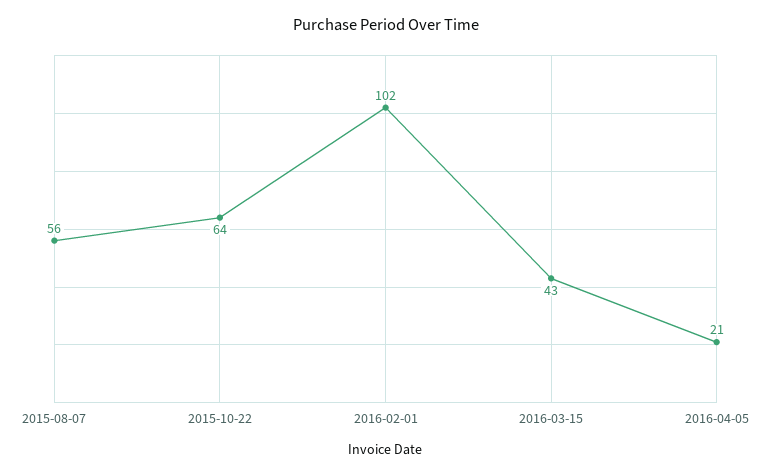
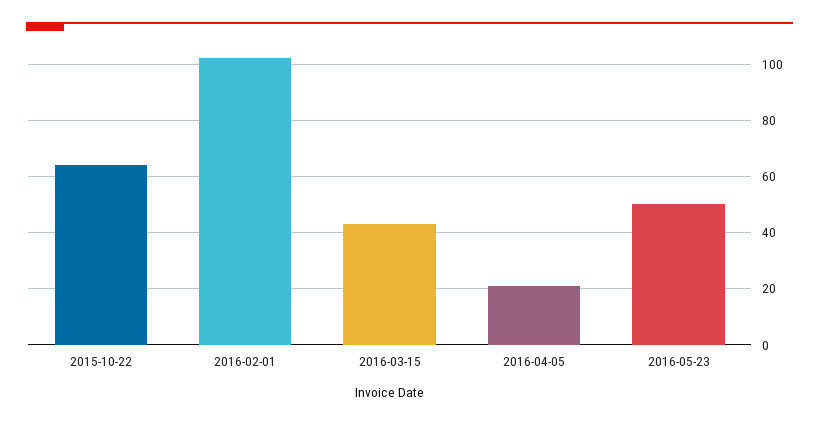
2015-08-07: 56 -> none
2016-05-23: none -> 50

